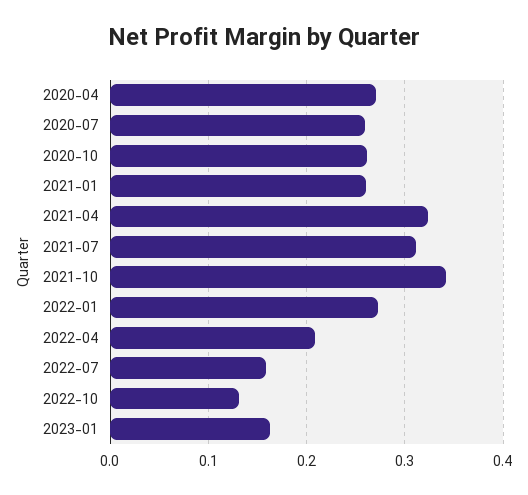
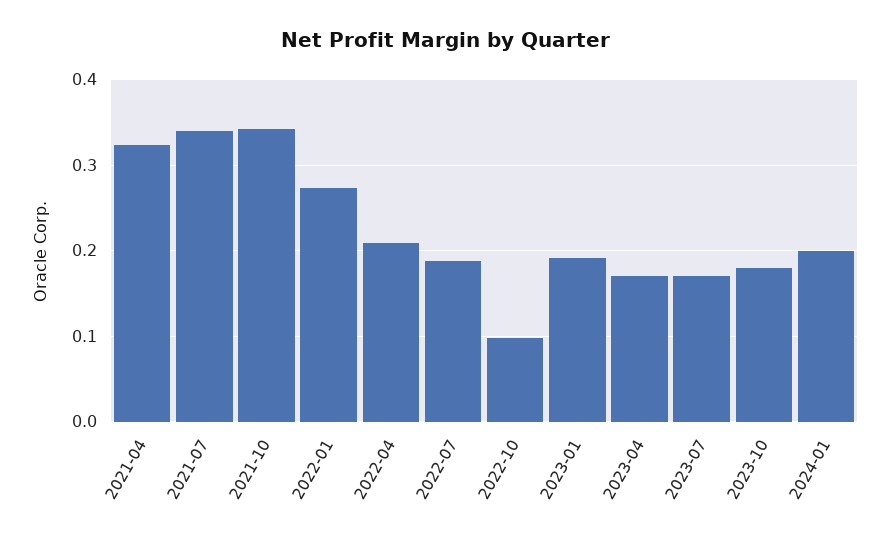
2020-04: 0.27 -> none
2020-07: 0.26 -> none
2020-10: 0.26 -> none
2021-01: 0.26 -> none
2021-07: 0.31 -> 0.34
2022-07: 0.16 -> 0.19
2022-10: 0.13 -> 0.1
2023-01: 0.16 -> 0.19
2023-04: none -> 0.17
2023-07: none -> 0.17
2023-10: none -> 0.18
2024-01: none -> 0.2

